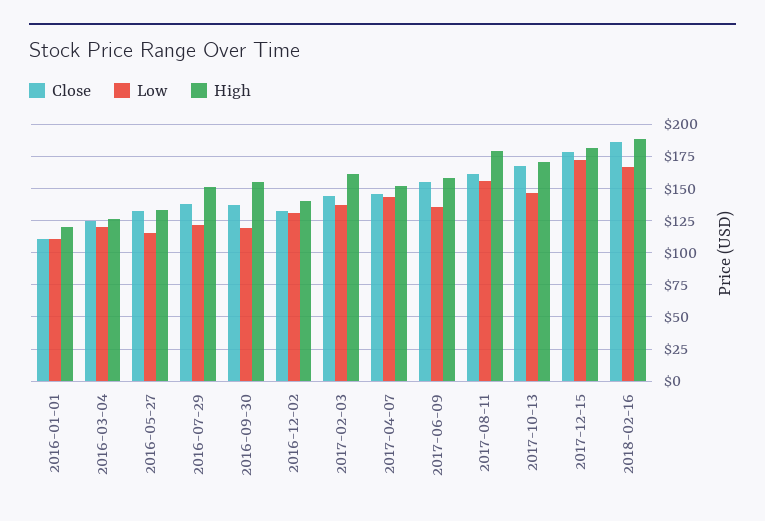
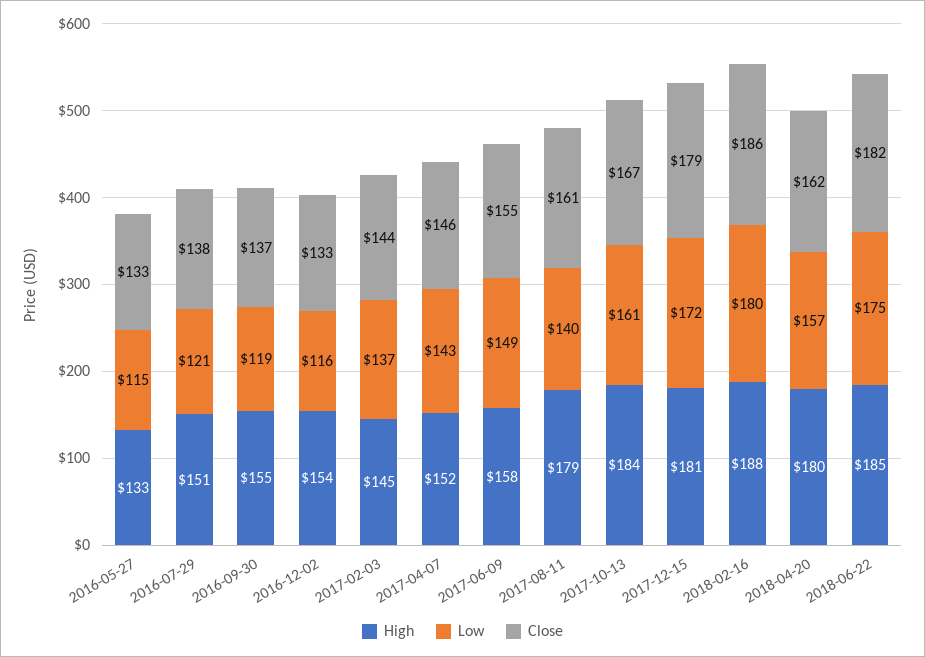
Close, 2016-01-01: 110 -> none
Low, 2016-01-01: 110 -> none
High, 2016-01-01: 120 -> none
Close, 2016-03-04: 125 -> none
Low, 2016-03-04: 120 -> none
High, 2016-03-04: 125 -> none
Low, 2016-12-02: 130 -> 116
High, 2016-12-02: 140 -> 154
High, 2017-02-03: 160 -> 145
Low, 2017-06-09: 135 -> 149
Low, 2017-08-11: 155 -> 140
Low, 2017-10-13: 145 -> 161
High, 2017-10-13: 170 -> 184
Low, 2018-02-16: 165 -> 180
High, 2018-04-20: none -> 180
Low, 2018-04-20: none -> 157
Close, 2018-04-20: none -> 162
High, 2018-06-22: none -> 185
Low, 2018-06-22: none -> 175
Close, 2018-06-22: none -> 182

